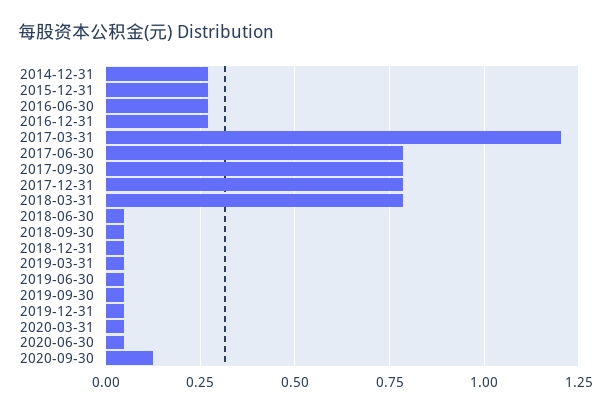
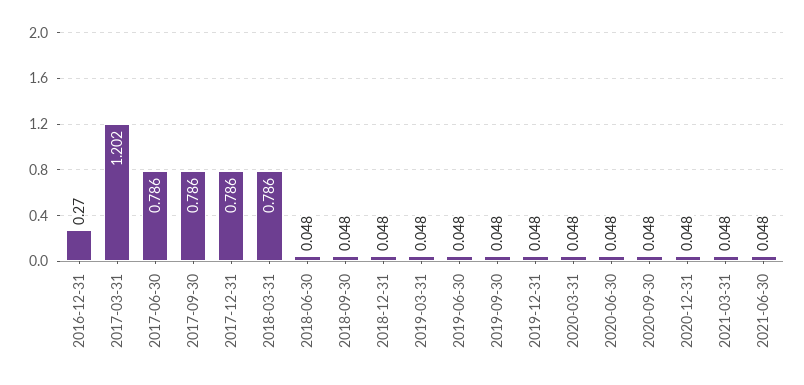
2014-12-31: 0.275 -> none
2015-12-31: 0.275 -> none
2016-06-30: 0.275 -> none
2020-09-30: 0.125 -> 0.048
2020-12-31: none -> 0.048
2021-03-31: none -> 0.048
2021-06-30: none -> 0.048

